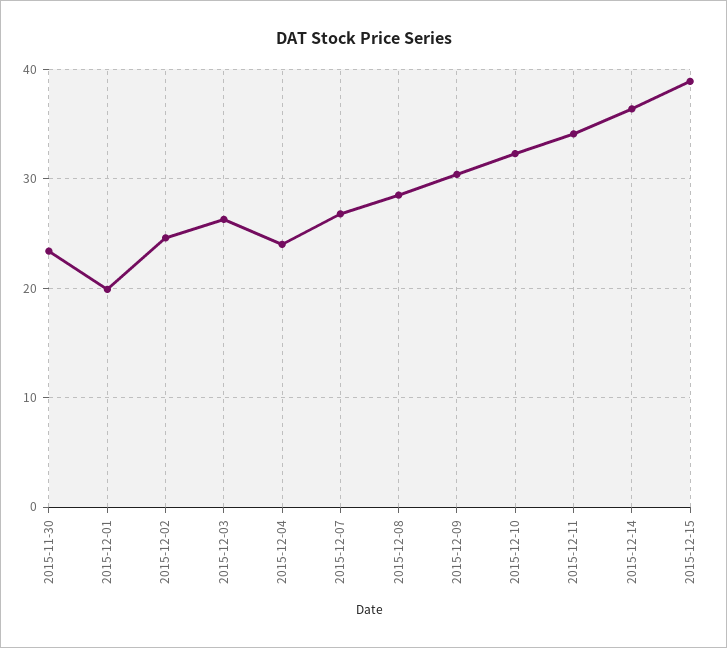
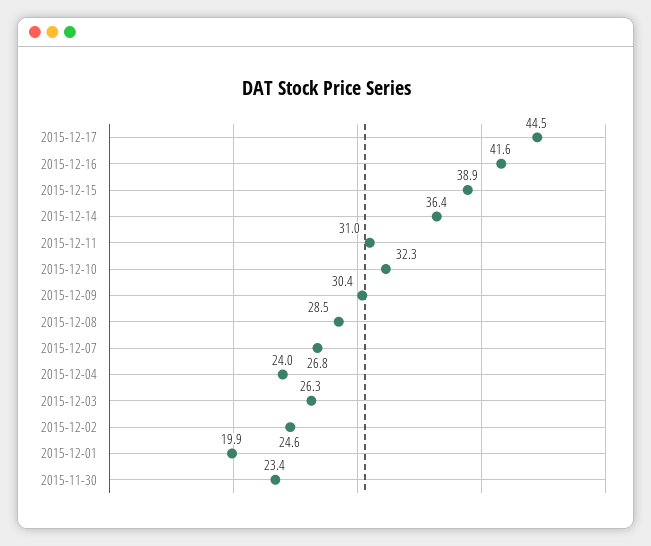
2015-12-11: 34 -> 31
2015-12-17: none -> 44.5
2015-12-16: none -> 41.6

